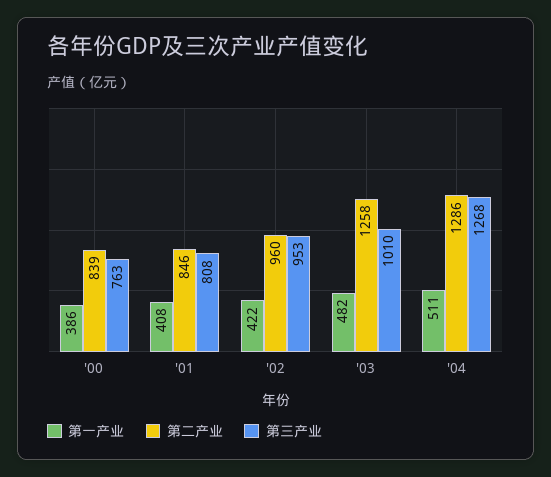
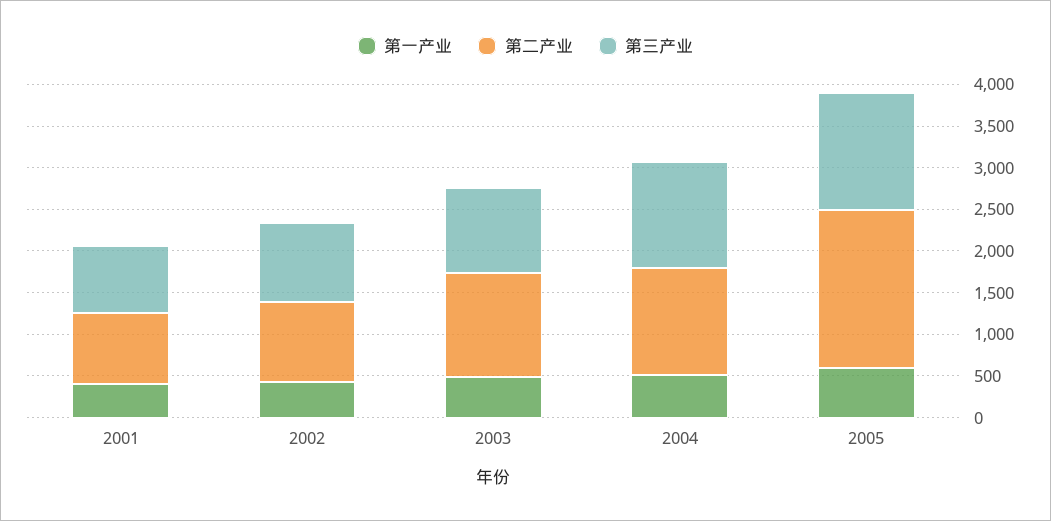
第一产业, '00: 386 -> none
第二产业, '00: 839 -> none
第三产业, '00: 763 -> none
第一产业, 2005: none -> 600
第二产业, 2005: none -> 1900
第三产业, 2005: none -> 1400

